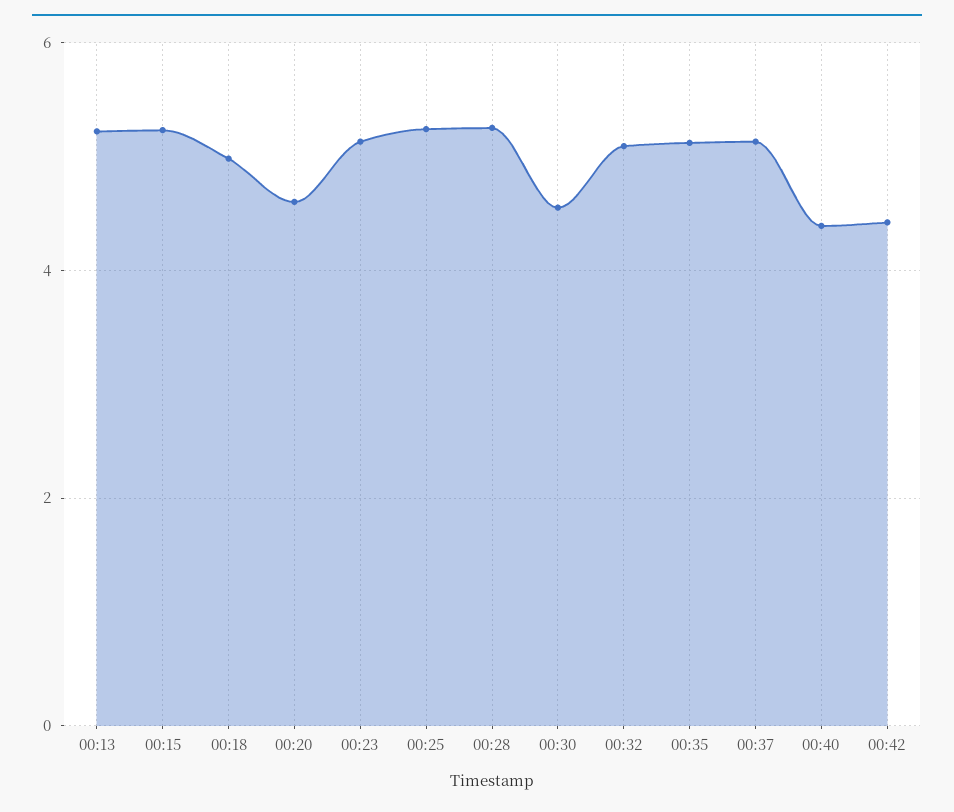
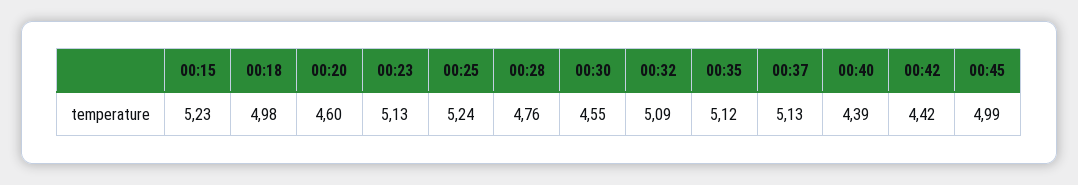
00:13: 5.2 -> none
00:28: 5.2 -> 4.76
00:45: none -> 4.99

